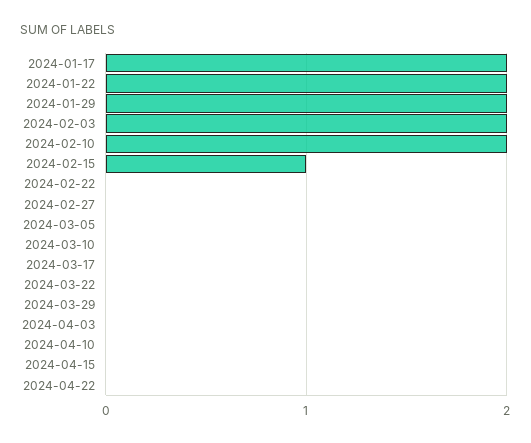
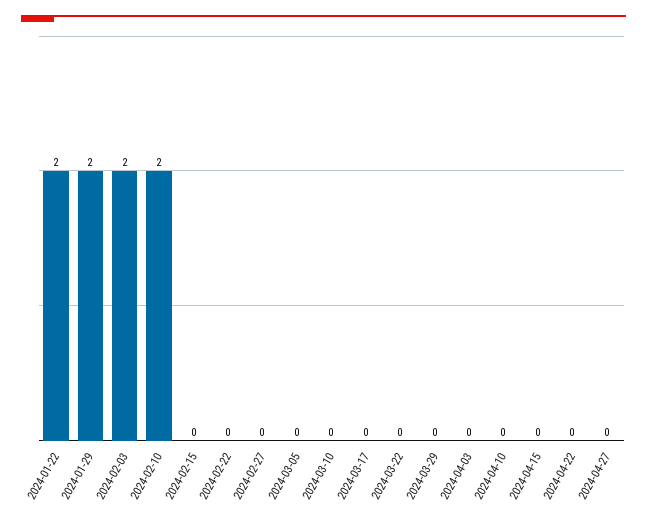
2024-01-17: 2 -> none
2024-02-15: 1 -> 0
2024-04-27: none -> 0

